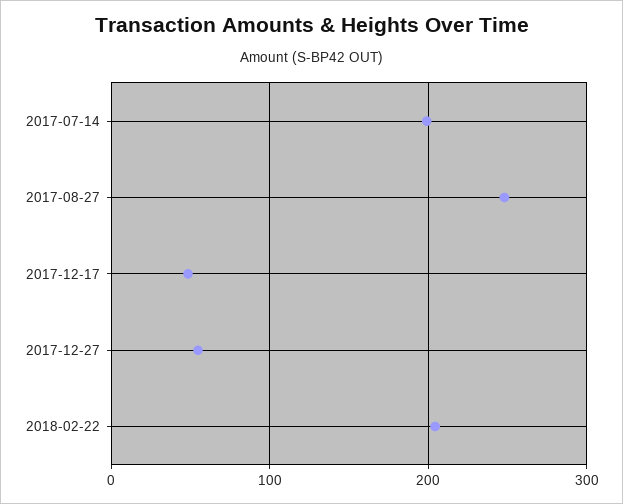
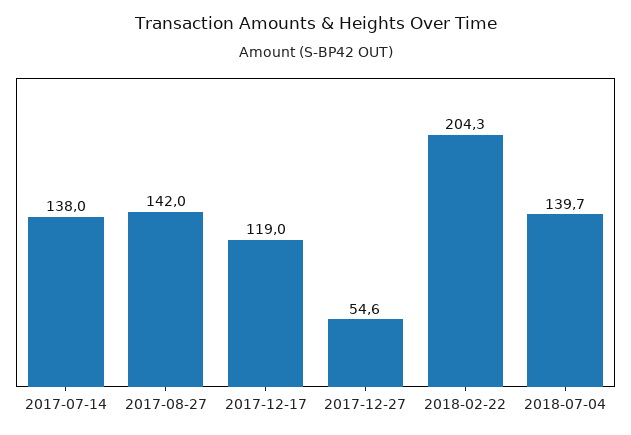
2017-07-14: 200 -> 138
2017-08-27: 250 -> 142
2017-12-17: 50 -> 119
2018-07-04: none -> 139.7

